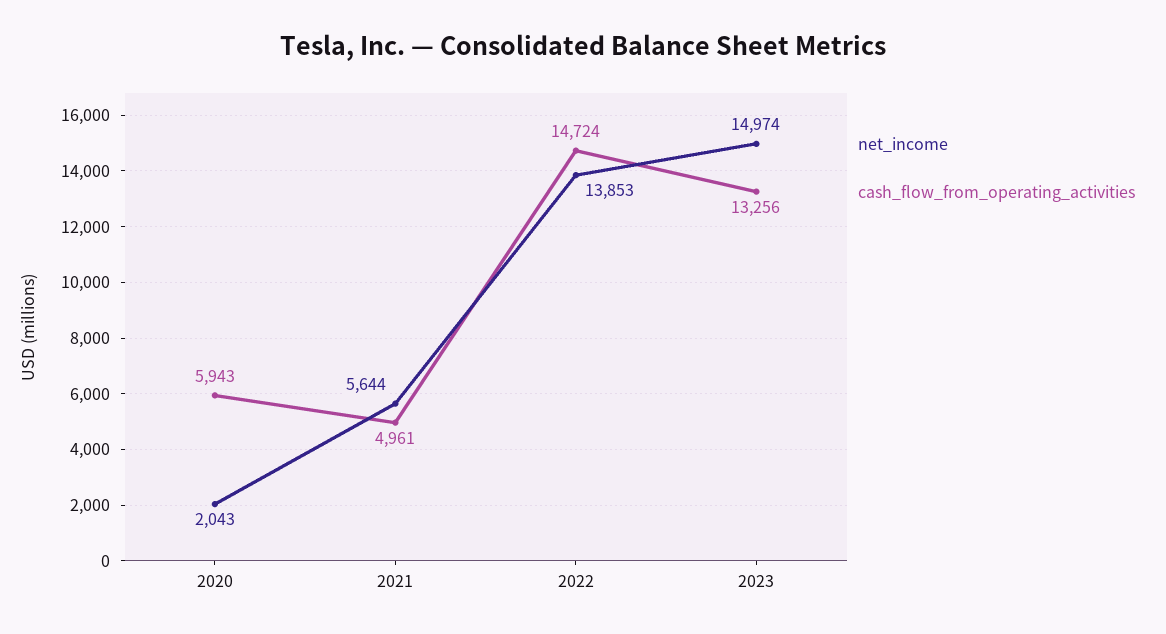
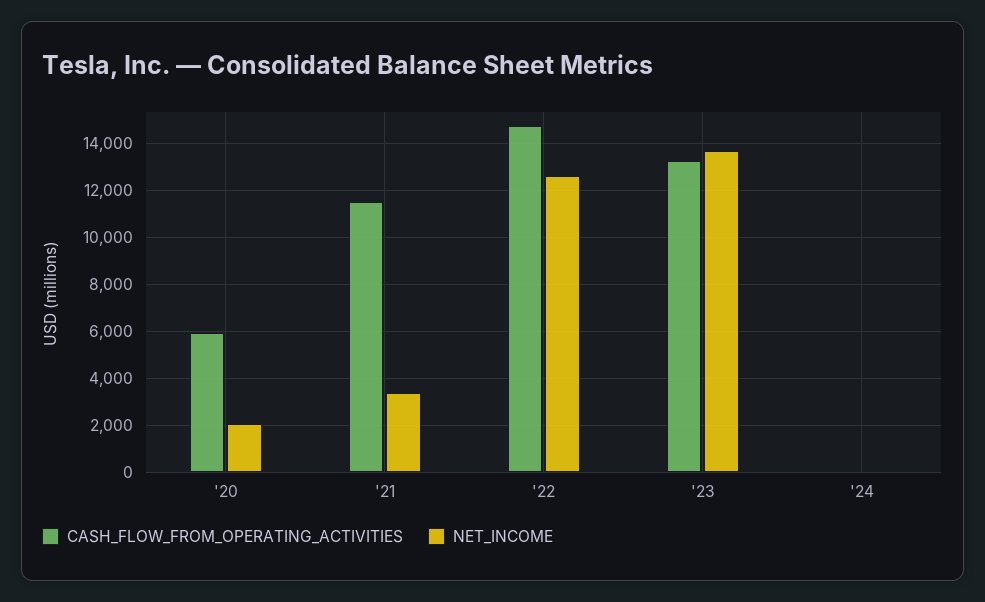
net_income, 2021: 5644 -> 3500
cash_flow_from_operating_activities, 2021: 4961 -> 11500
net_income, 2022: 13853 -> 12500
net_income, 2023: 14974 -> 13500
cash_flow_from_operating_activities, '24: none -> 0
net_income, '24: none -> 0

